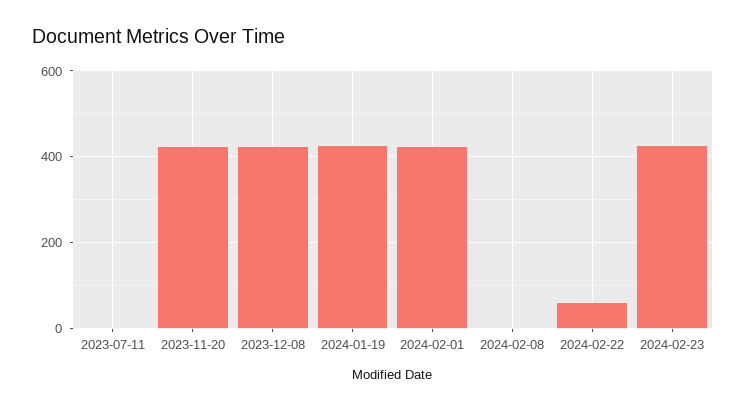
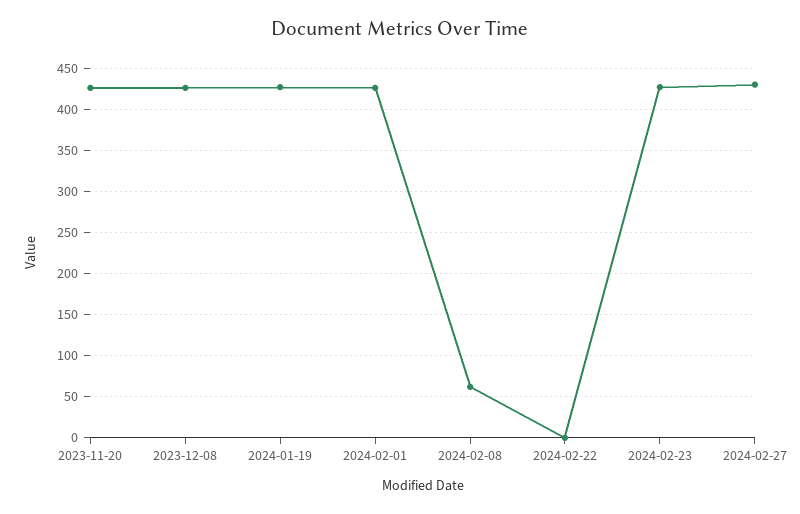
2023-07-11: 0 -> none
2024-02-08: 0 -> 60
2024-02-22: 60 -> 0
2024-02-27: none -> 430

